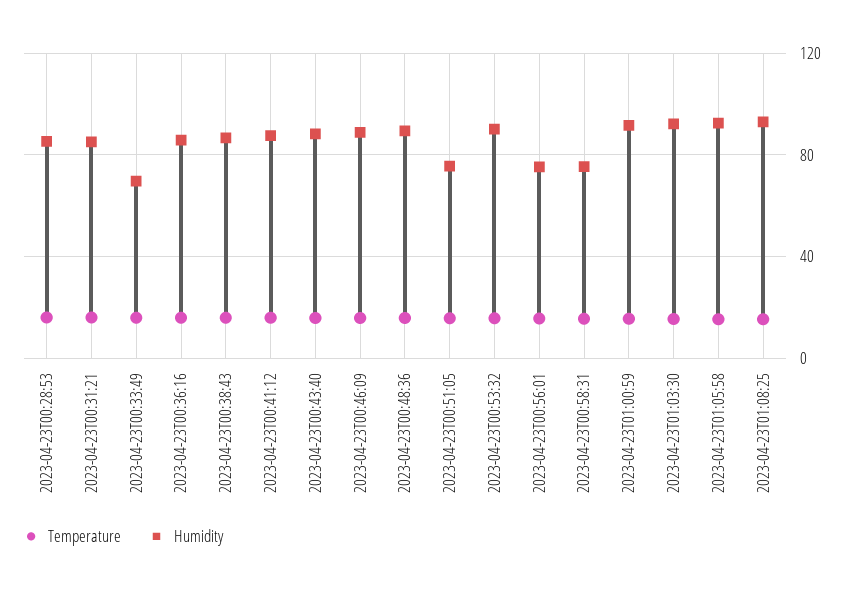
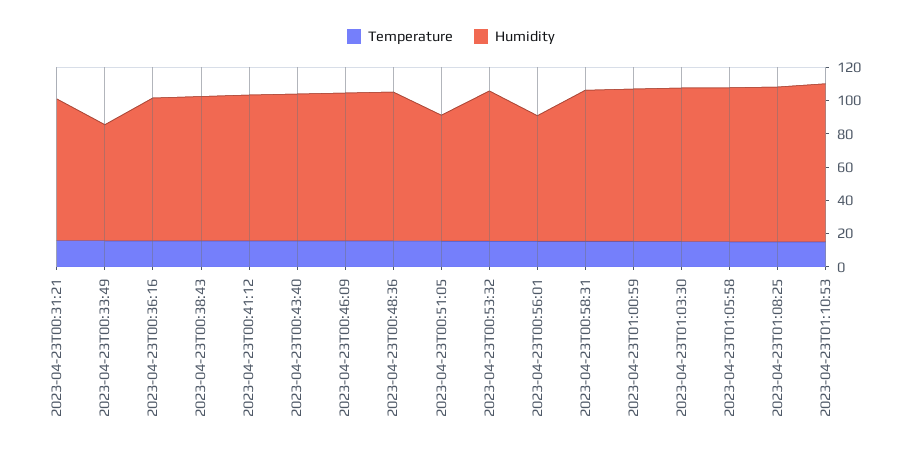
Temperature, 2023-04-23T00:28:53: 15 -> none
Humidity, 2023-04-23T00:28:53: 85 -> none
Humidity, 2023-04-23T00:58:31: 75 -> 90
Temperature, 2023-04-23T01:10:53: none -> 15
Humidity, 2023-04-23T01:10:53: none -> 95

